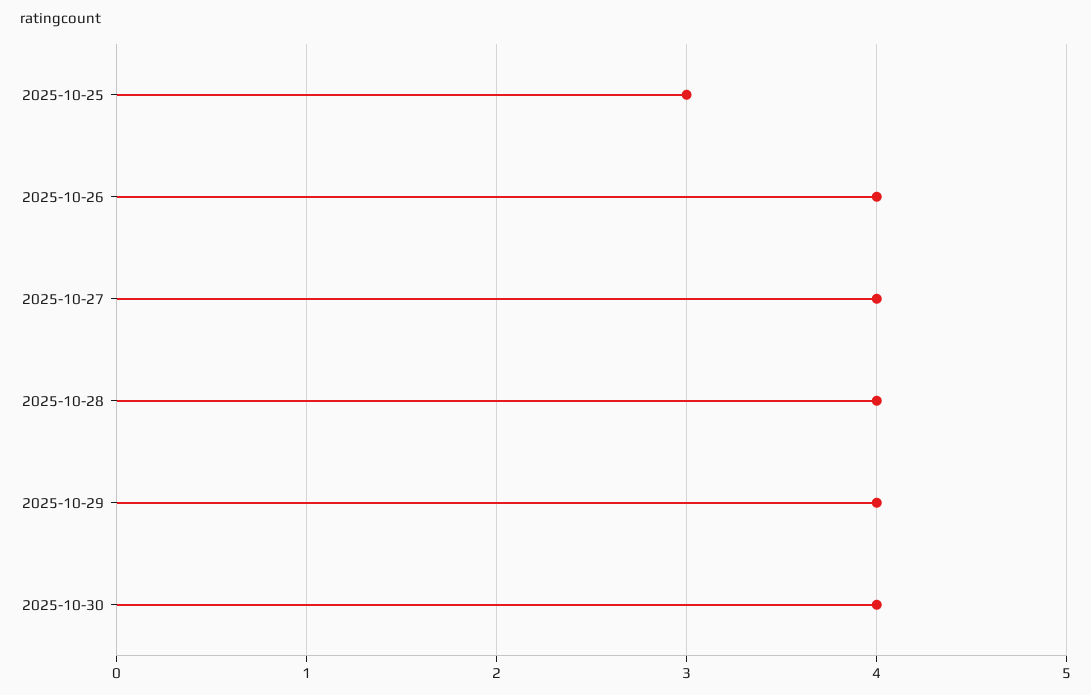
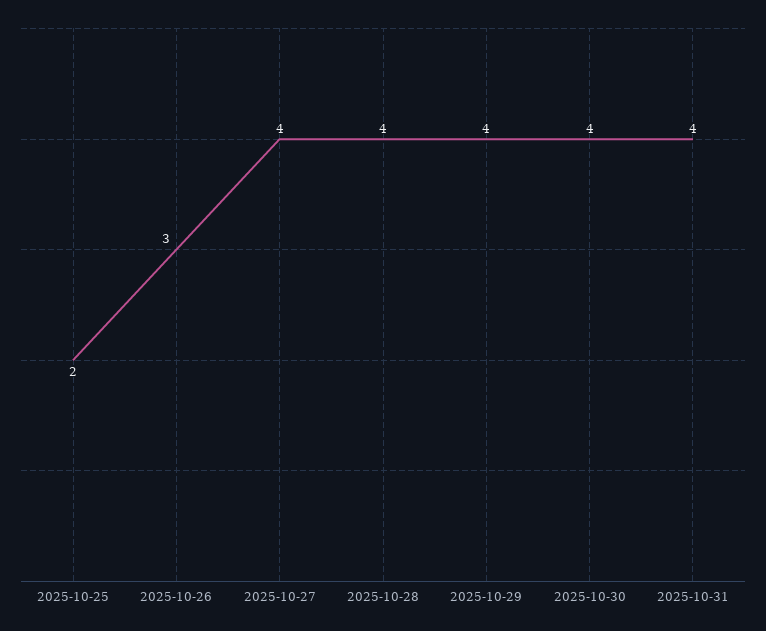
2025-10-25: 3 -> 2
2025-10-26: 4 -> 3
2025-10-31: none -> 4

